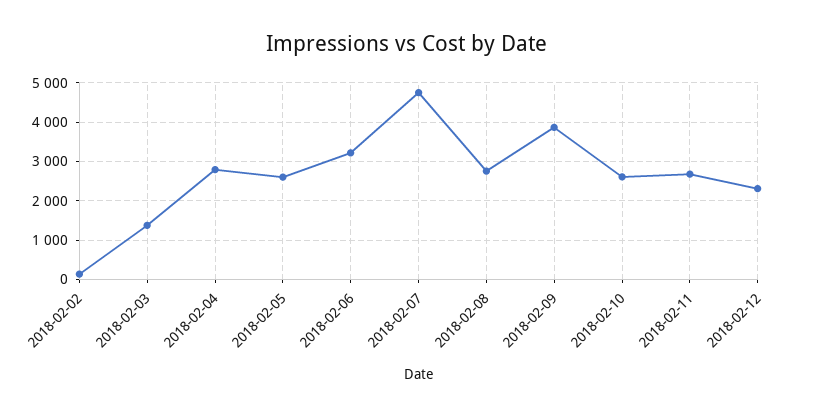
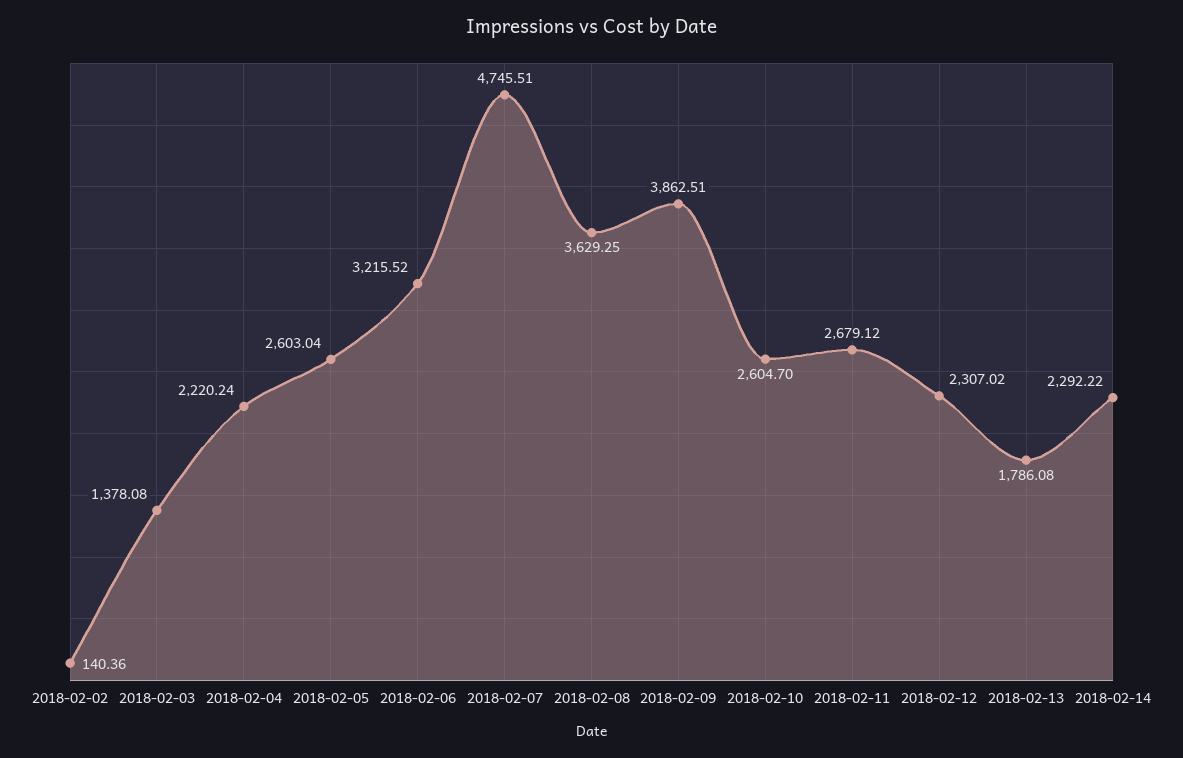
2018-02-04: 2800 -> 2220.24
2018-02-08: 2800 -> 3629.25
2018-02-13: none -> 1786.08
2018-02-14: none -> 2292.22

